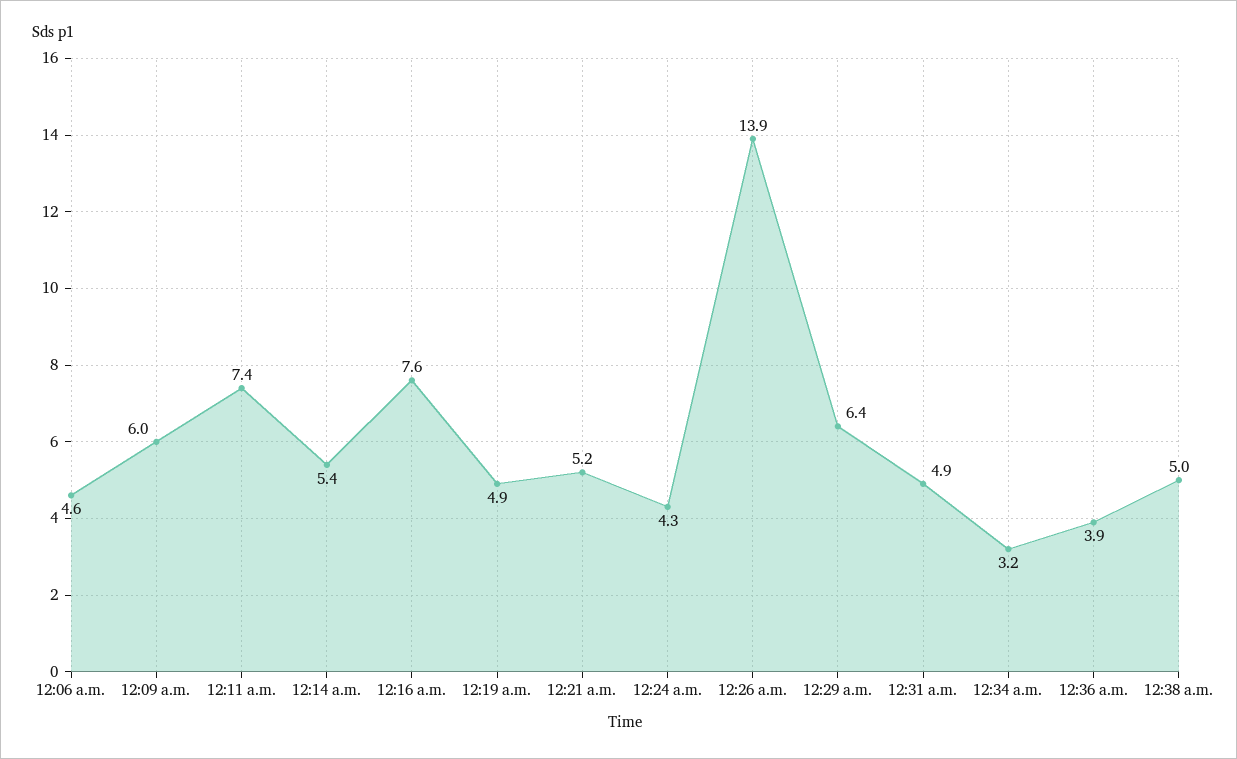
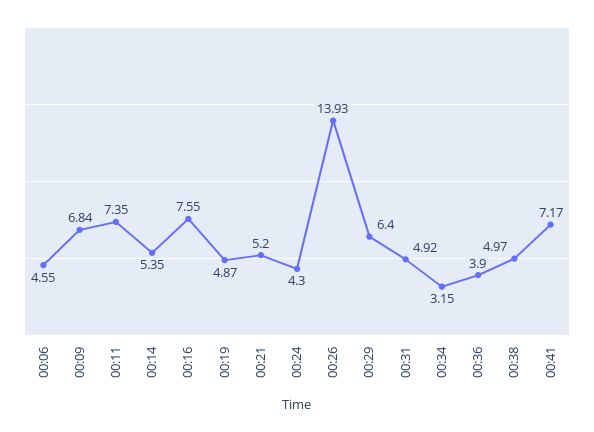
12:09 a.m.: 6 -> 6.84
00:41: none -> 7.17

